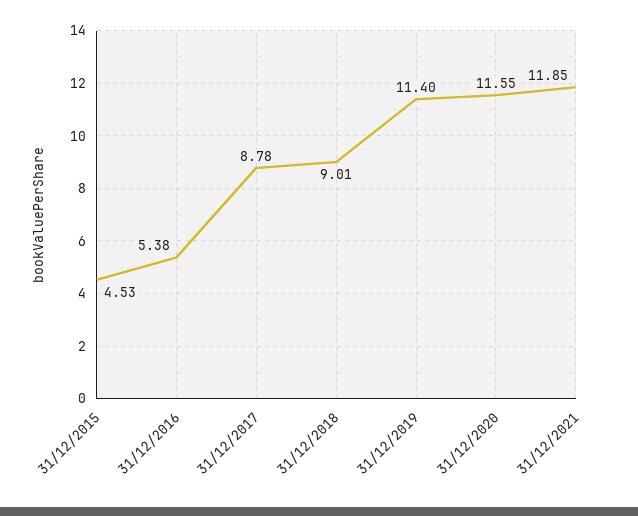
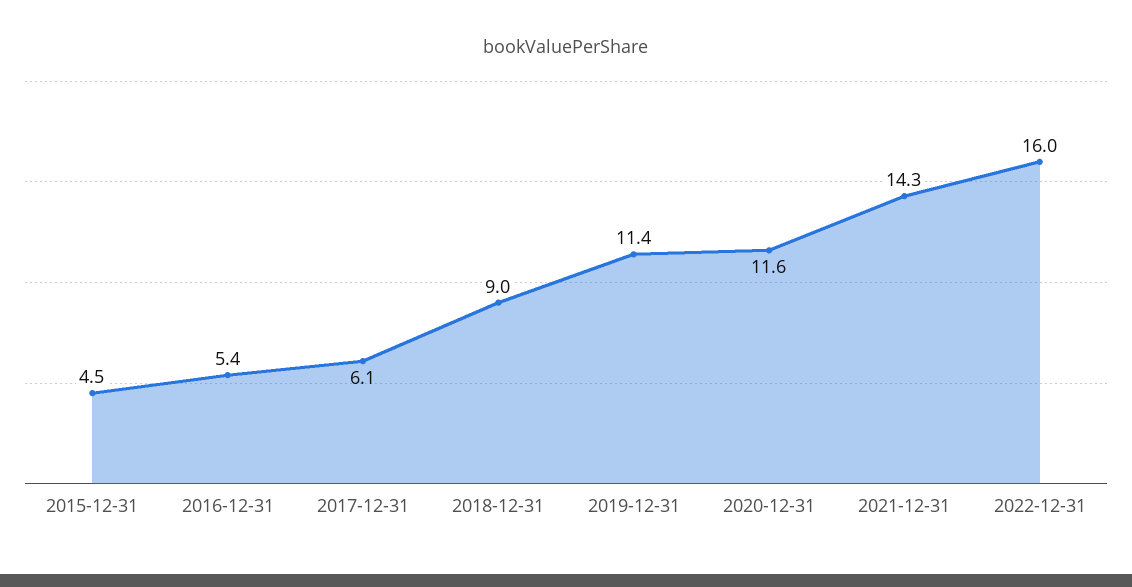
31/12/2017: 8.78 -> 6.1
31/12/2021: 11.85 -> 14.3
2022-12-31: none -> 16

